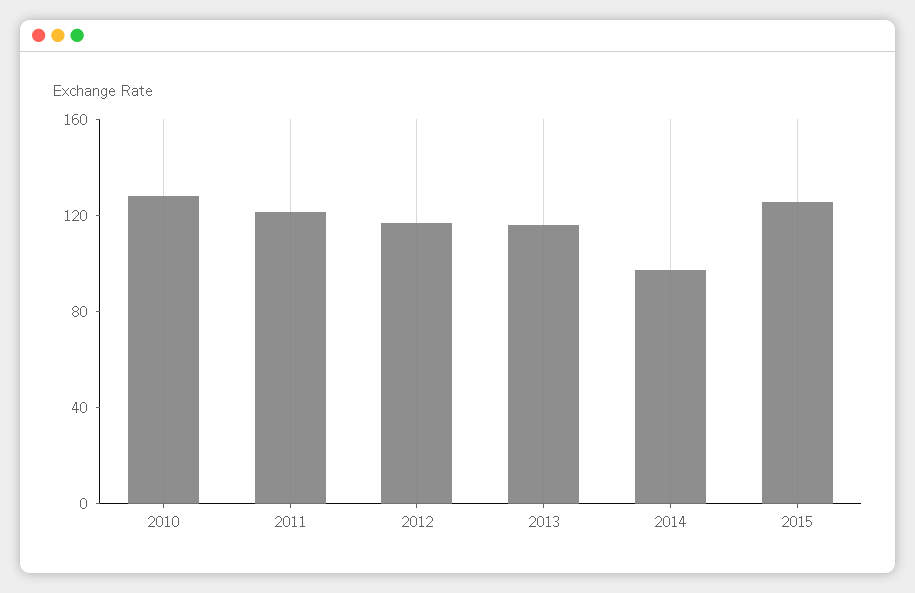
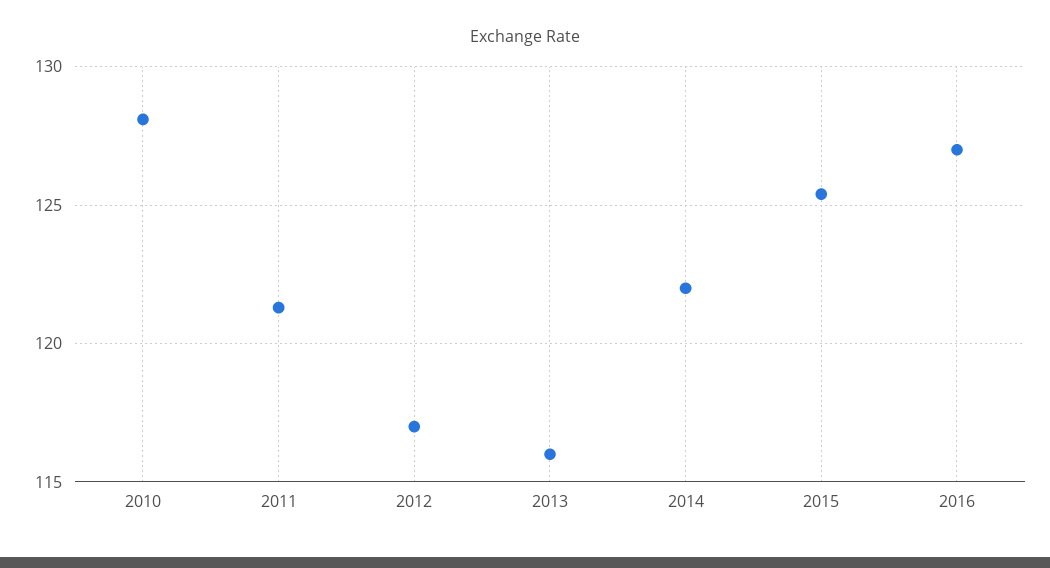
2014: 100 -> 122
2016: none -> 127

